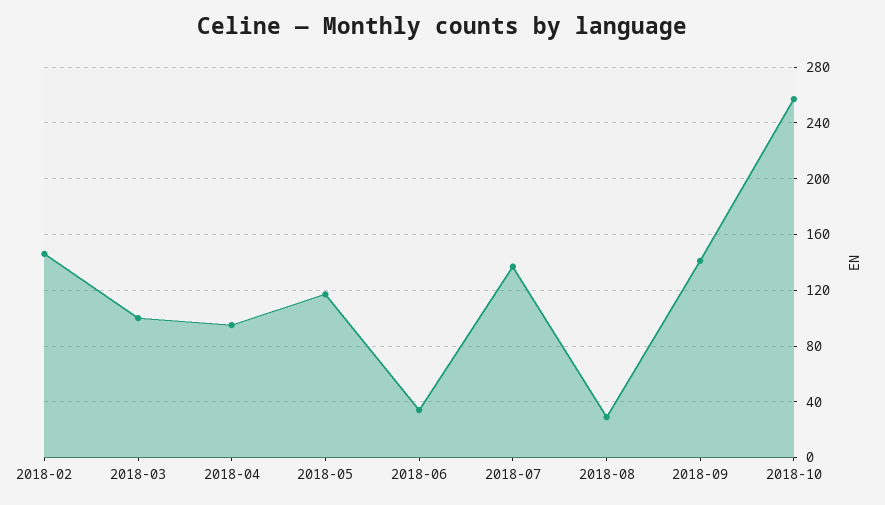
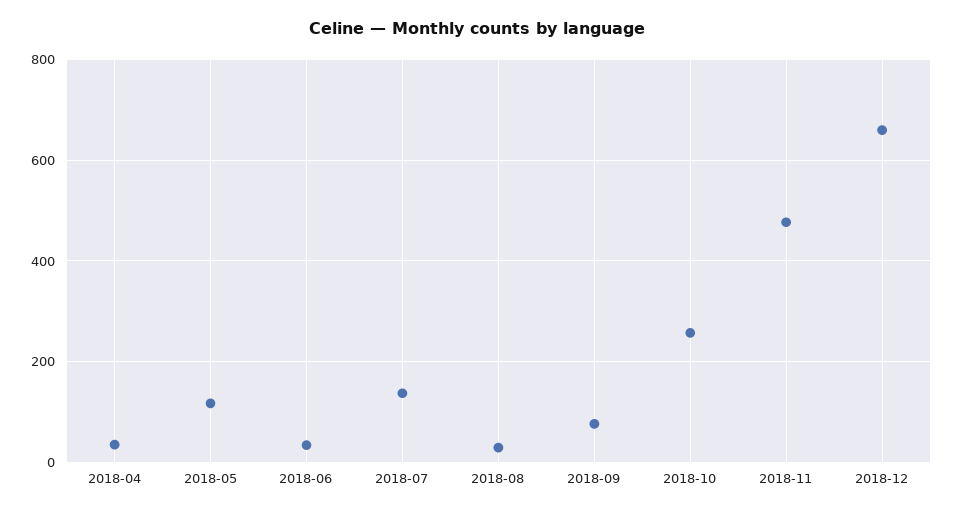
2018-02: 145 -> none
2018-03: 100 -> none
2018-04: 95 -> 40
2018-09: 140 -> 80
2018-11: none -> 480
2018-12: none -> 660

